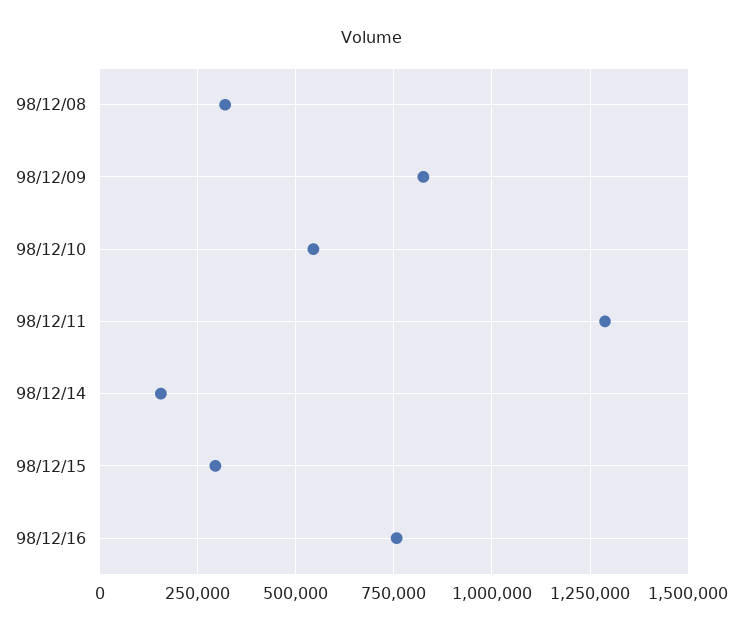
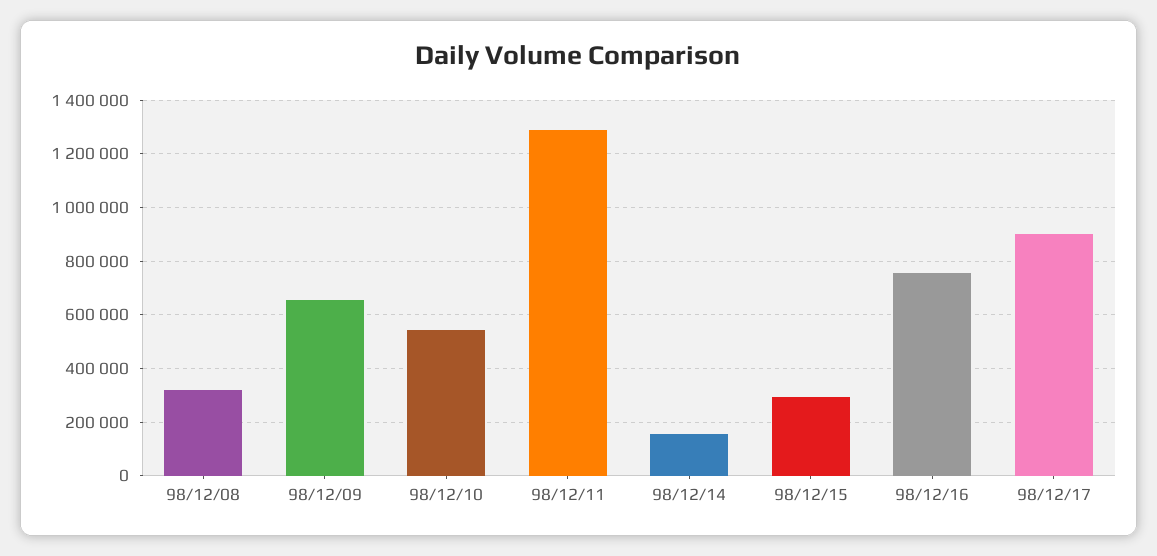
98/12/09: 825000 -> 650000
98/12/17: none -> 900000

